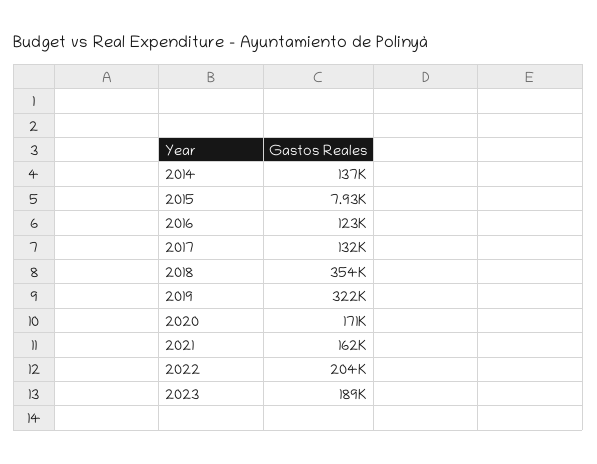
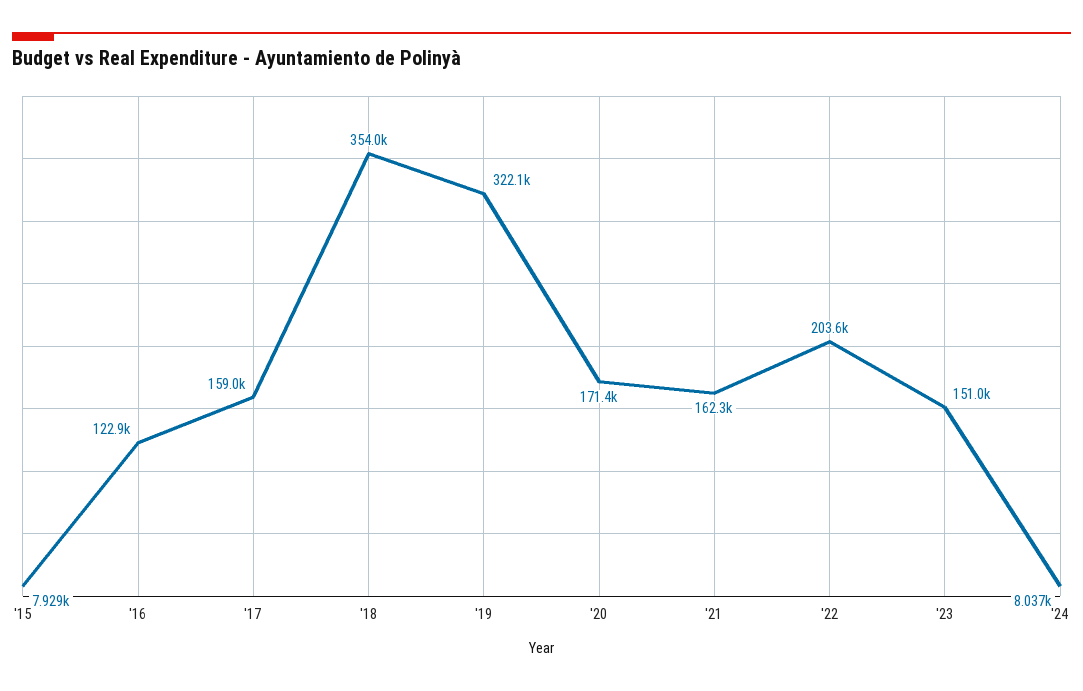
2014: 137000 -> none
2017: 132000 -> 159000
2023: 189000 -> 151000
'24: none -> 8037

